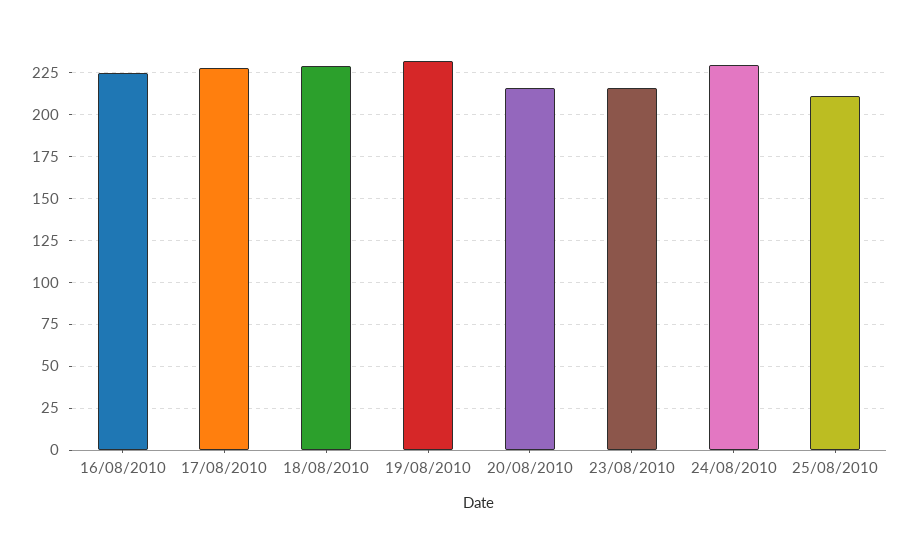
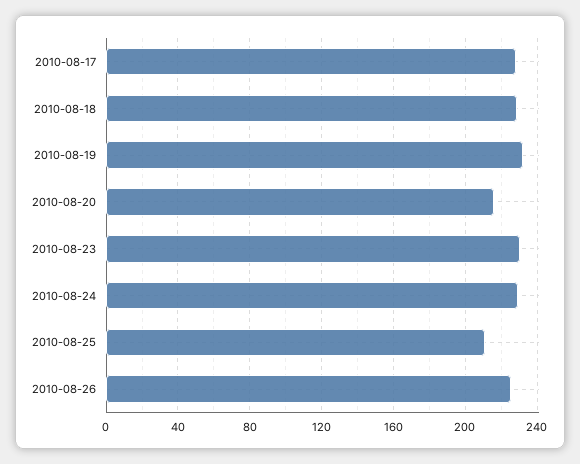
16/08/2010: 225 -> none
23/08/2010: 215 -> 230
2010-08-26: none -> 225

